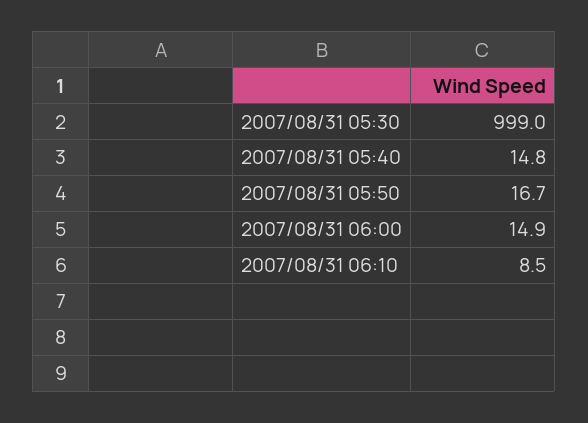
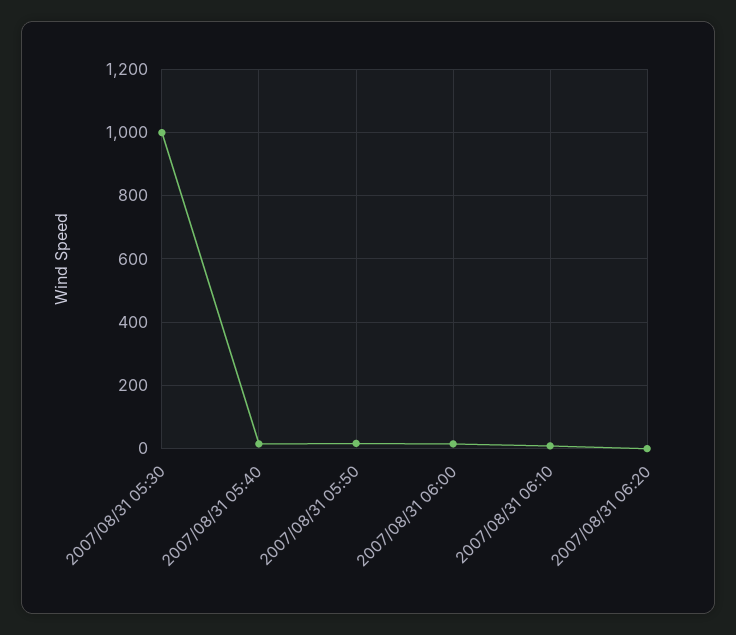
2007/08/31 06:20: none -> 0

